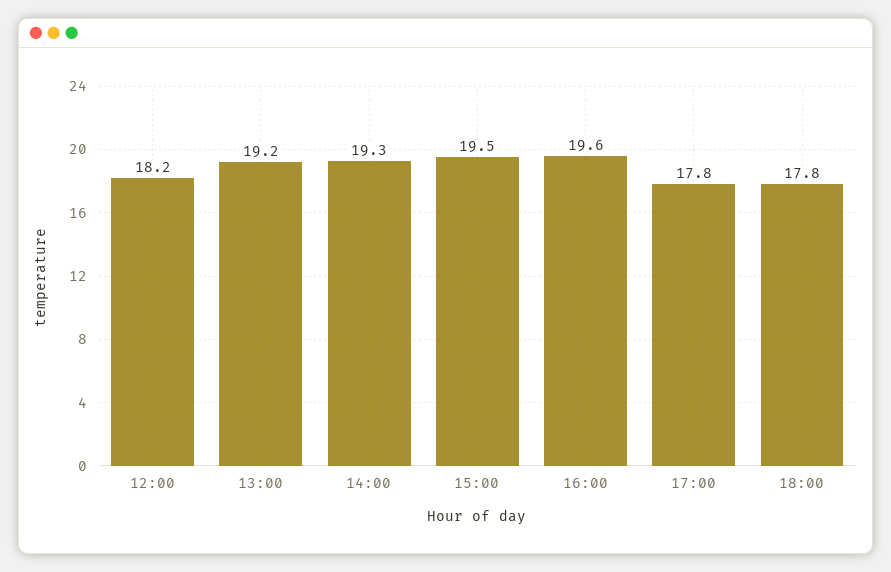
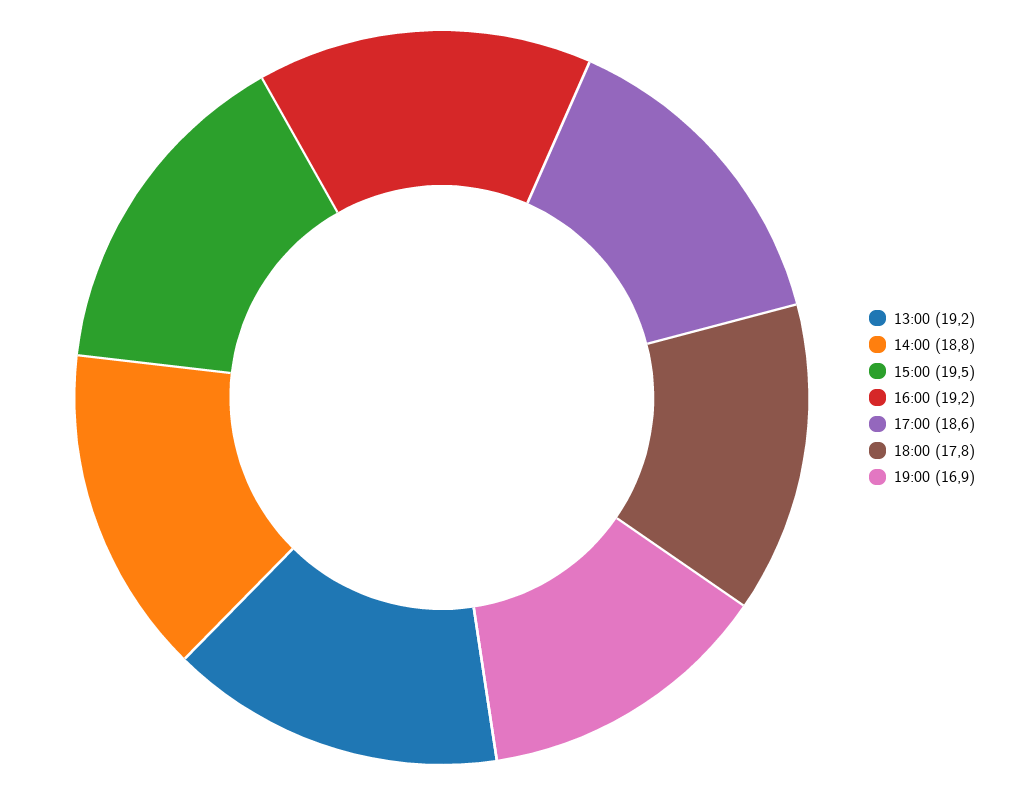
12:00: 18.2 -> none
14:00: 19.3 -> 18.8
16:00: 19.6 -> 19.2
17:00: 17.8 -> 18.6
19:00: none -> 16.9

